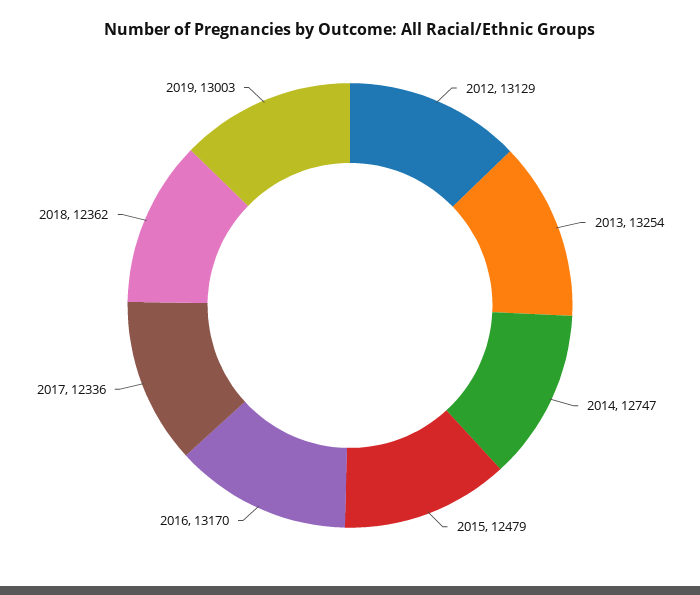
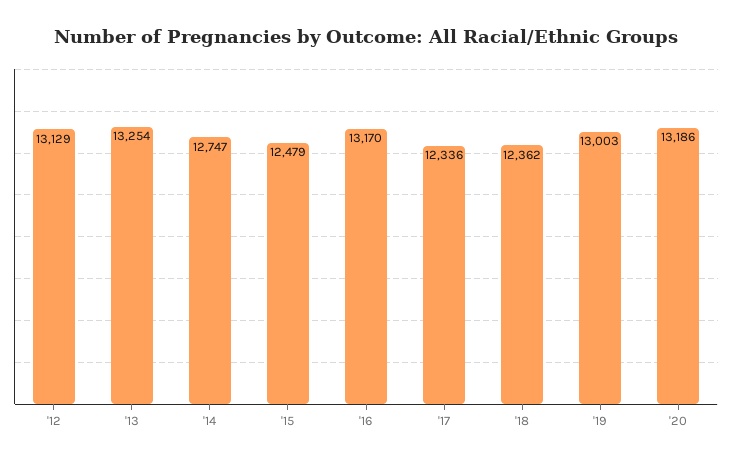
'20: none -> 13186

